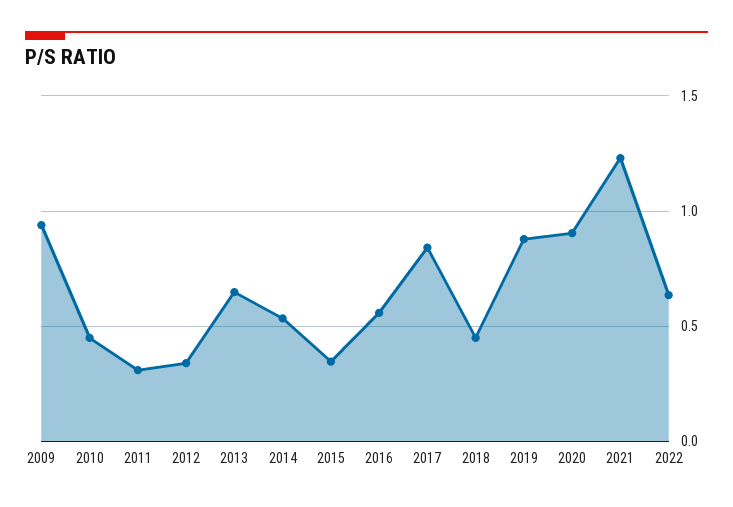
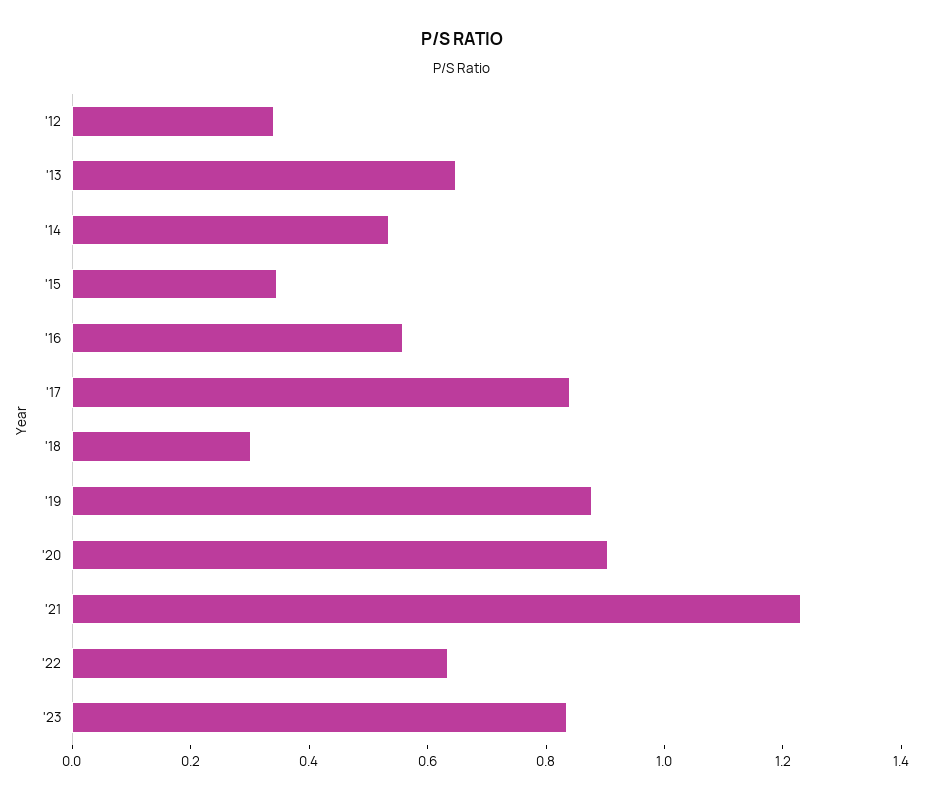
2009: 0.95 -> none
2010: 0.45 -> none
2011: 0.3 -> none
2018: 0.45 -> 0.3
'23: none -> 0.85

